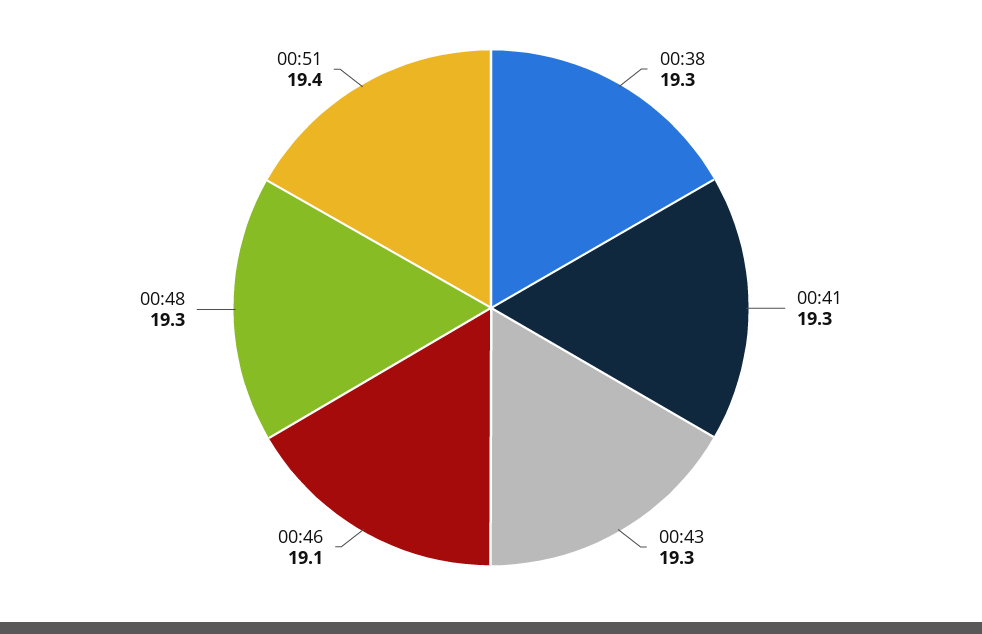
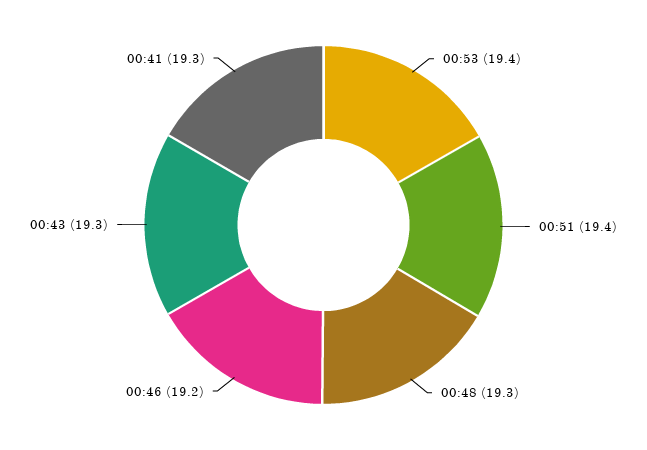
00:38: 19.3 -> none
00:46: 19.1 -> 19.2
00:53: none -> 19.4

